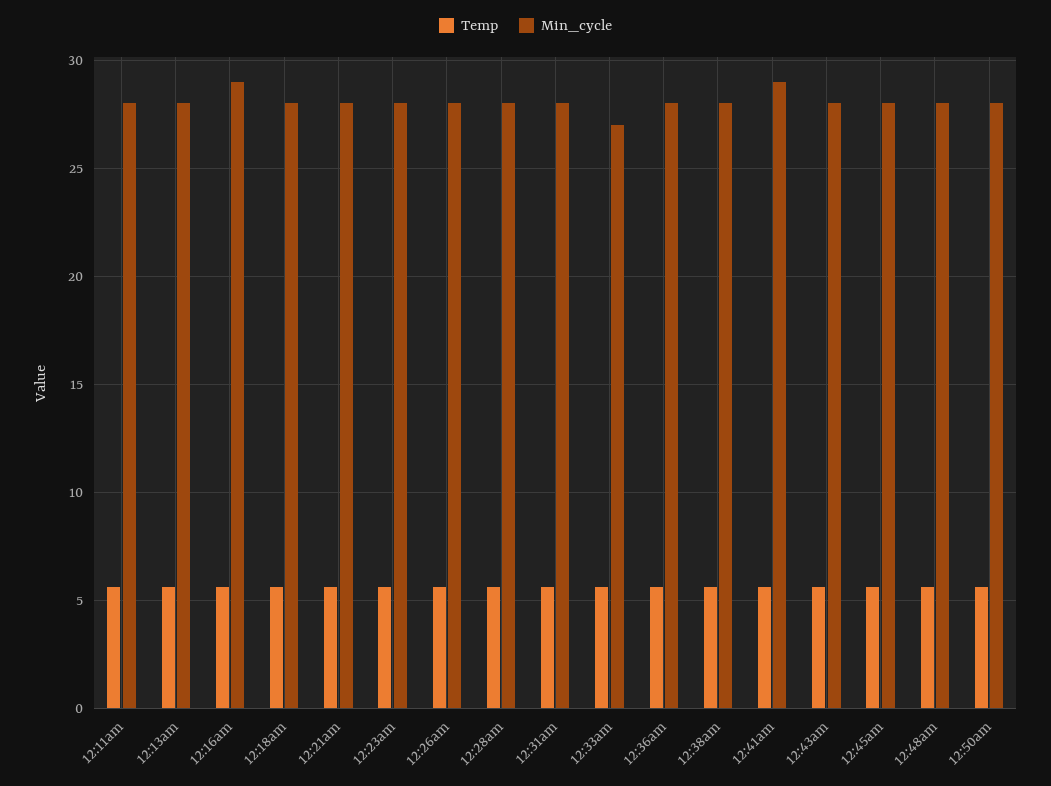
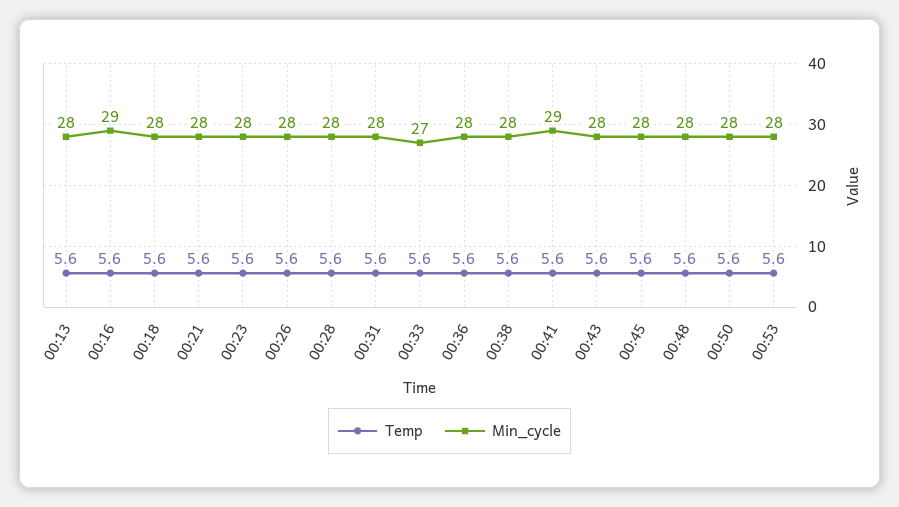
Temp, 12:11am: 5.5 -> none
Min_cycle, 12:11am: 28 -> none
Temp, 00:53: none -> 5.6
Min_cycle, 00:53: none -> 28

